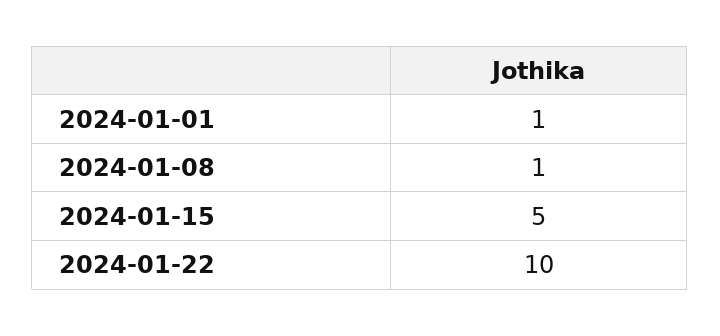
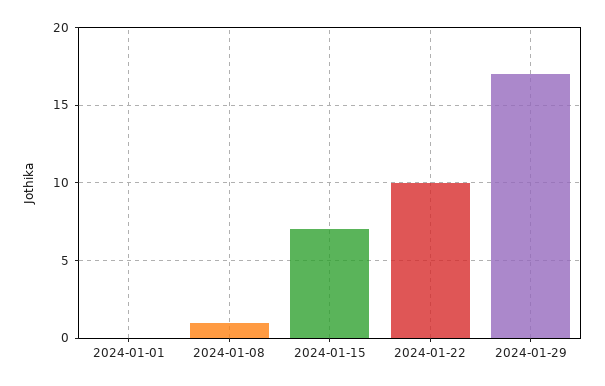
2024-01-01: 1 -> 0
2024-01-15: 5 -> 7
2024-01-29: none -> 17

